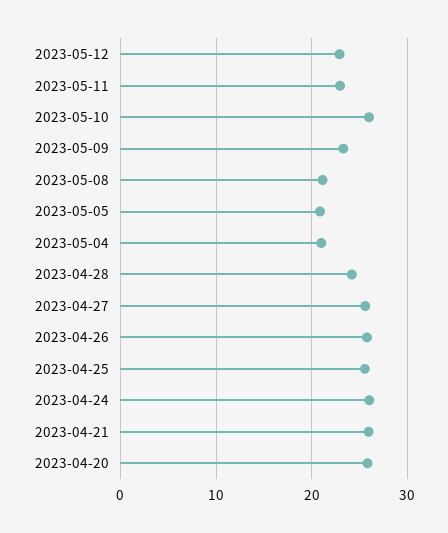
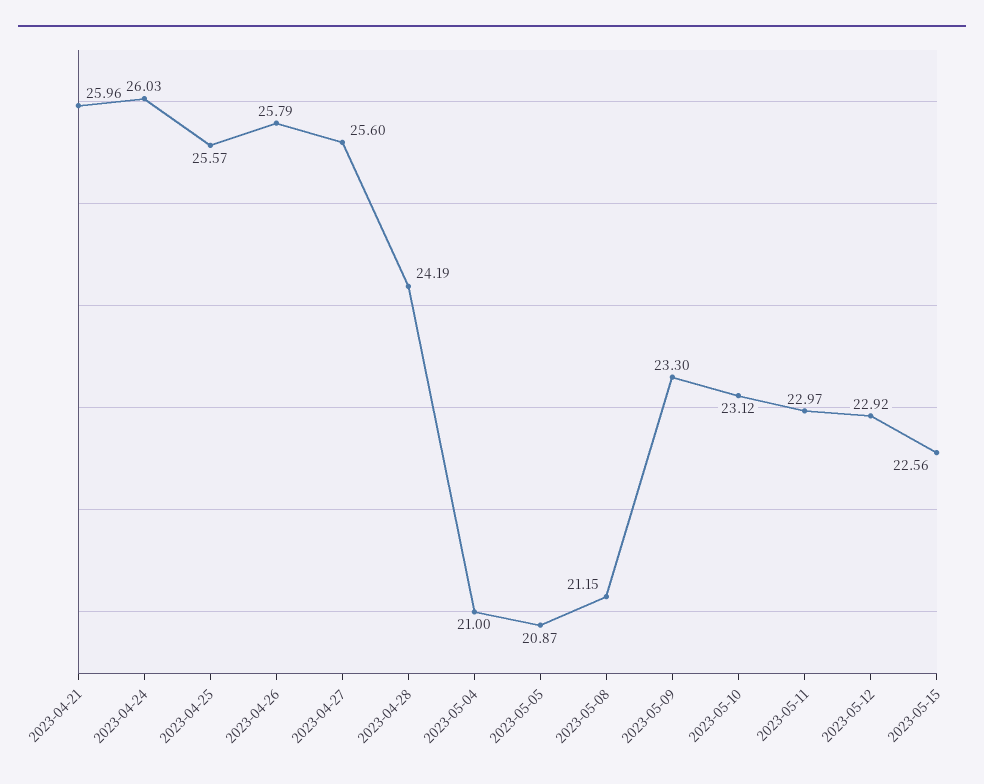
2023-05-10: 26 -> 23.12
2023-04-20: 26 -> none
2023-05-15: none -> 22.56

